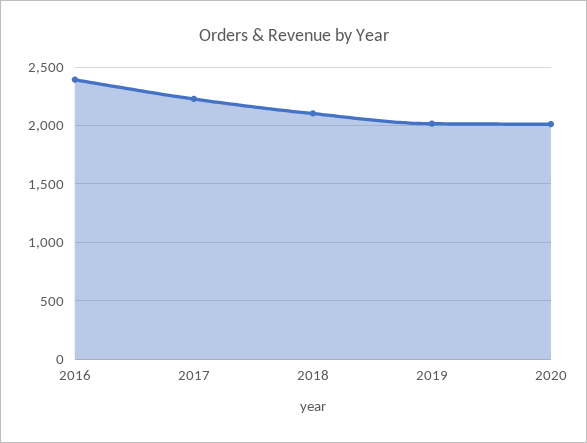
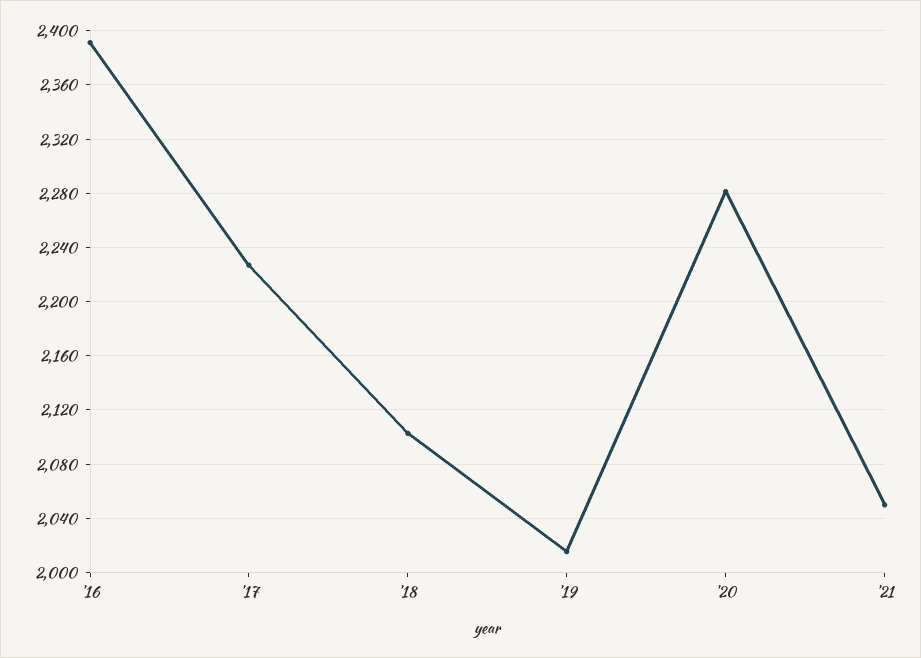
2020: 2000 -> 2280
'21: none -> 2050

